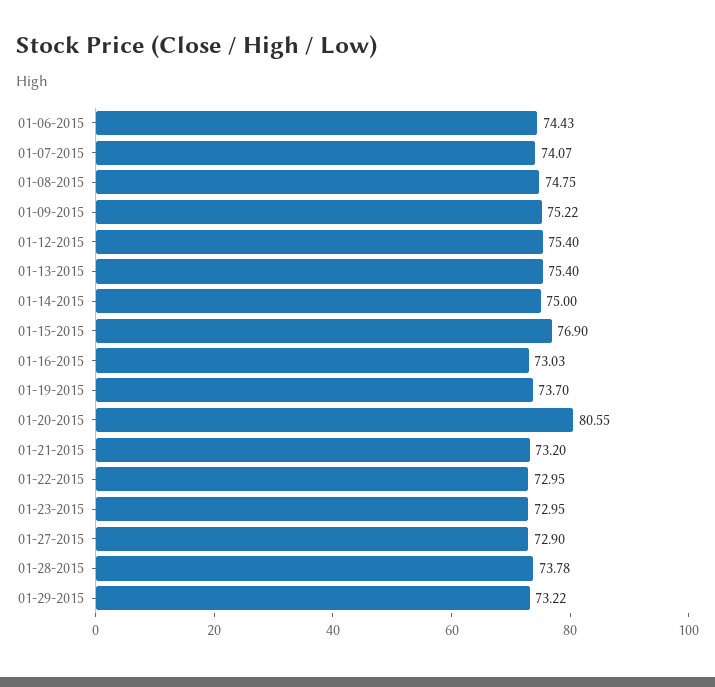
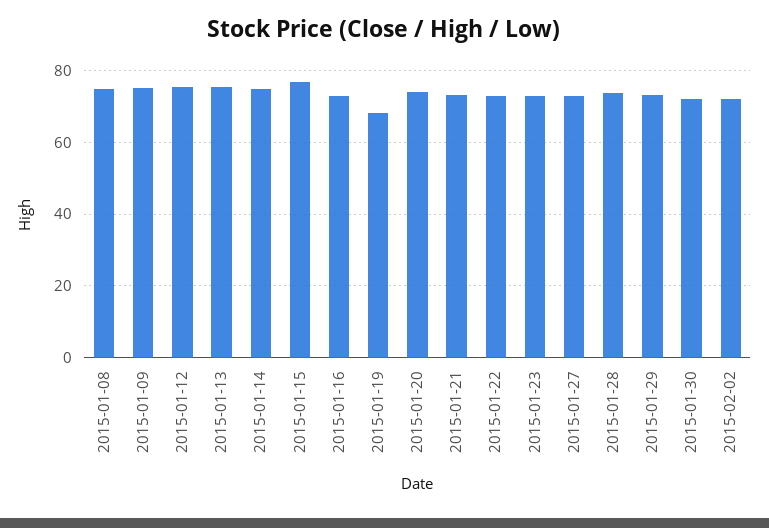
01-06-2015: 74.43 -> none
01-07-2015: 74.07 -> none
01-19-2015: 73.7 -> 68
01-20-2015: 80.55 -> 74
2015-01-30: none -> 72
2015-02-02: none -> 72

